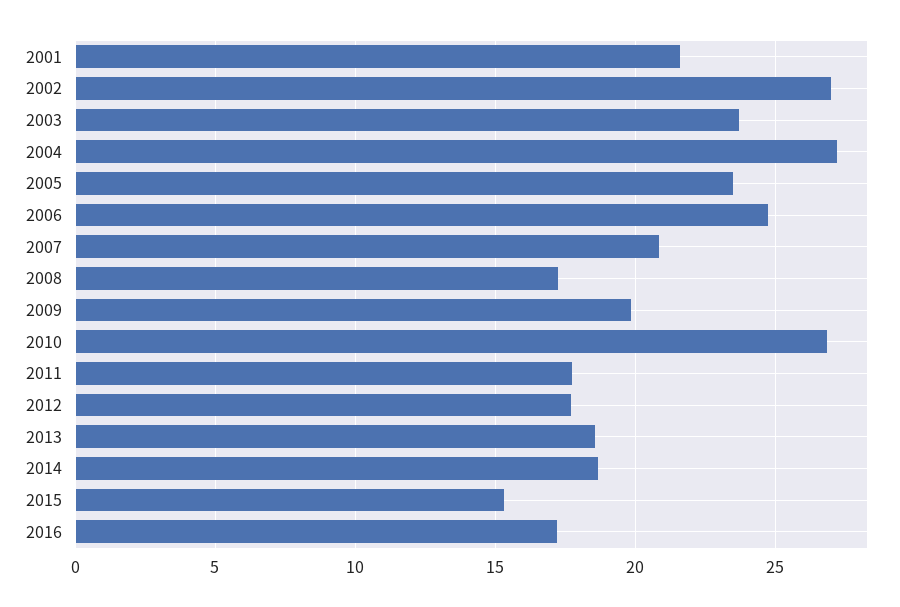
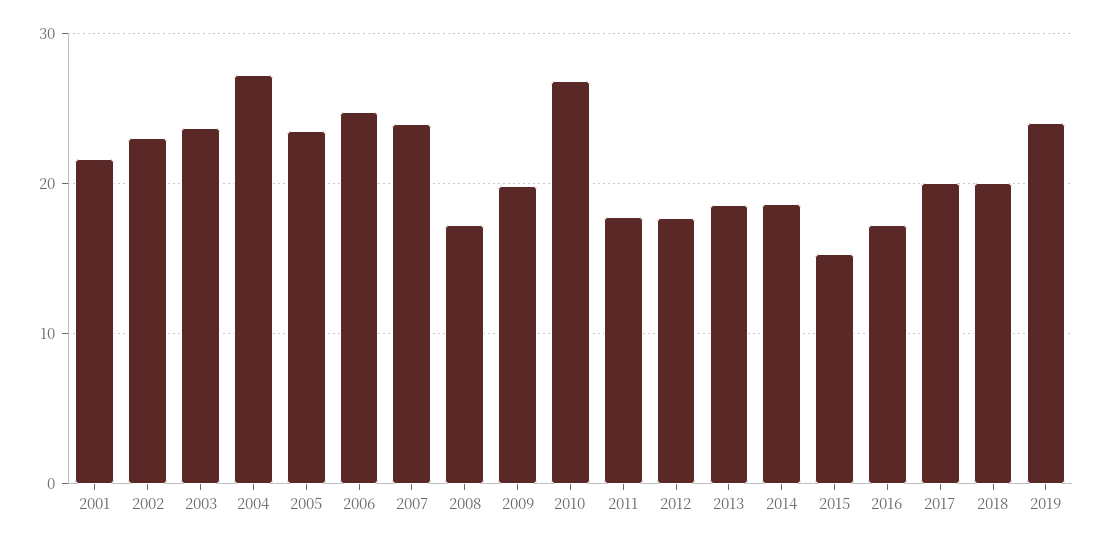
2002: 27 -> 23
2007: 21 -> 24
2017: none -> 20
2018: none -> 20
2019: none -> 24

